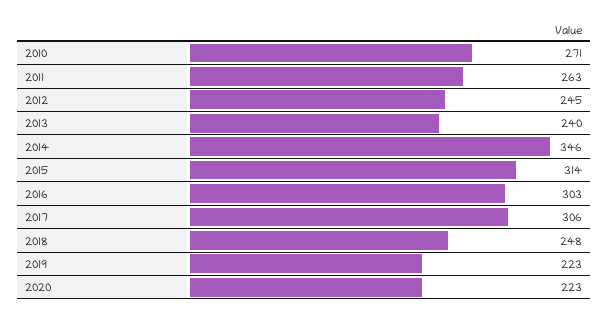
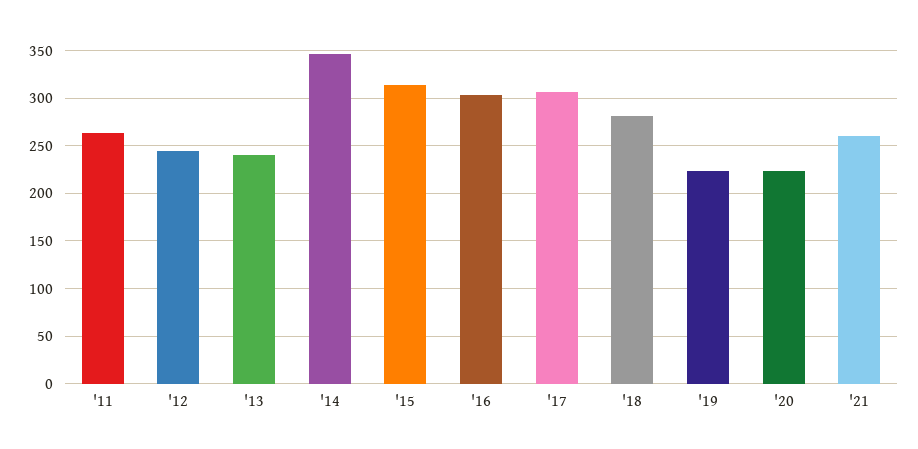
2010: 271 -> none
2018: 248 -> 280
'21: none -> 260

